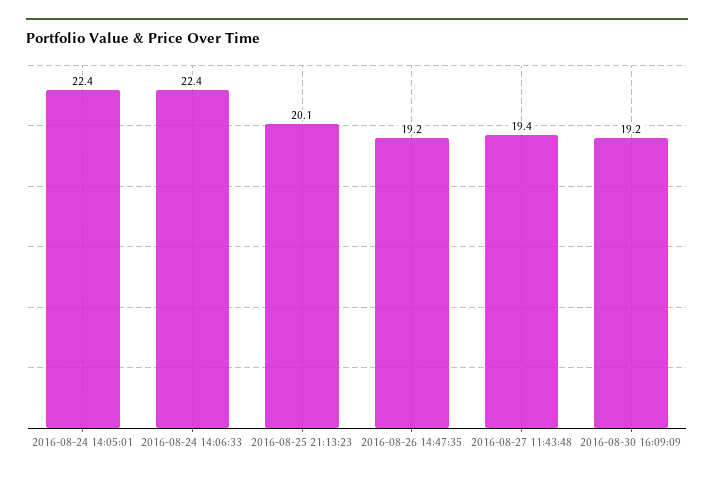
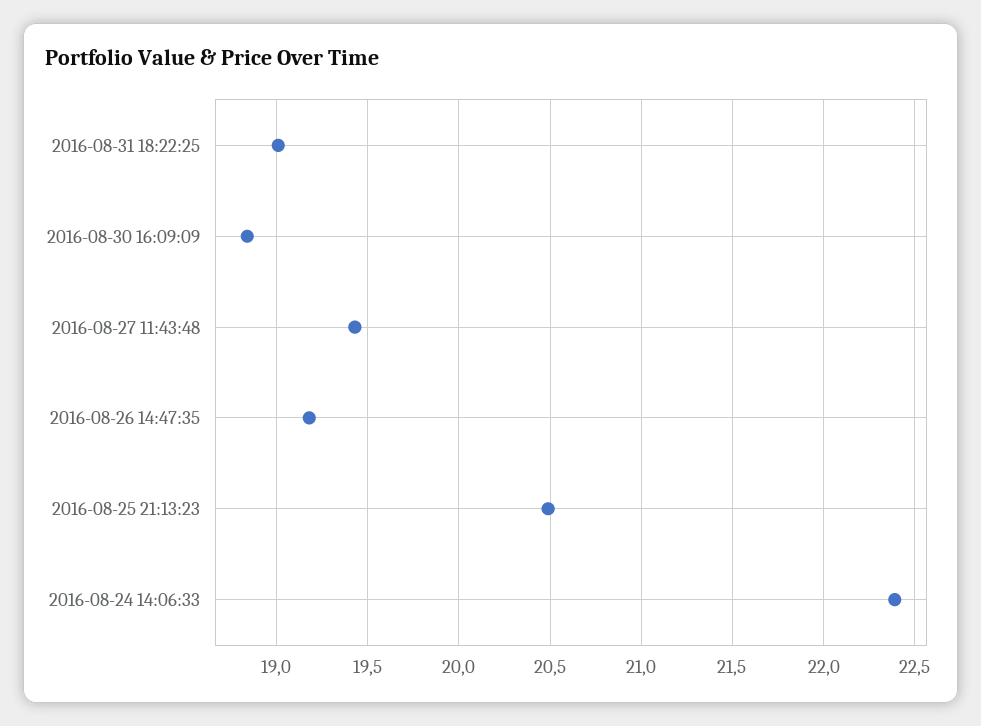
2016-08-24 14:05:01: 22.4 -> none
2016-08-25 21:13:23: 20.1 -> 20.5
2016-08-30 16:09:09: 19.2 -> 18.85
2016-08-31 18:22:25: none -> 19

